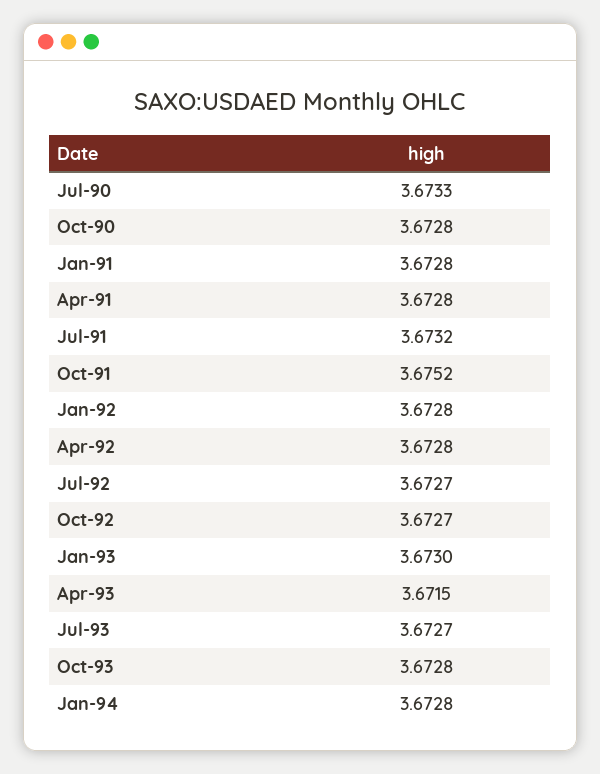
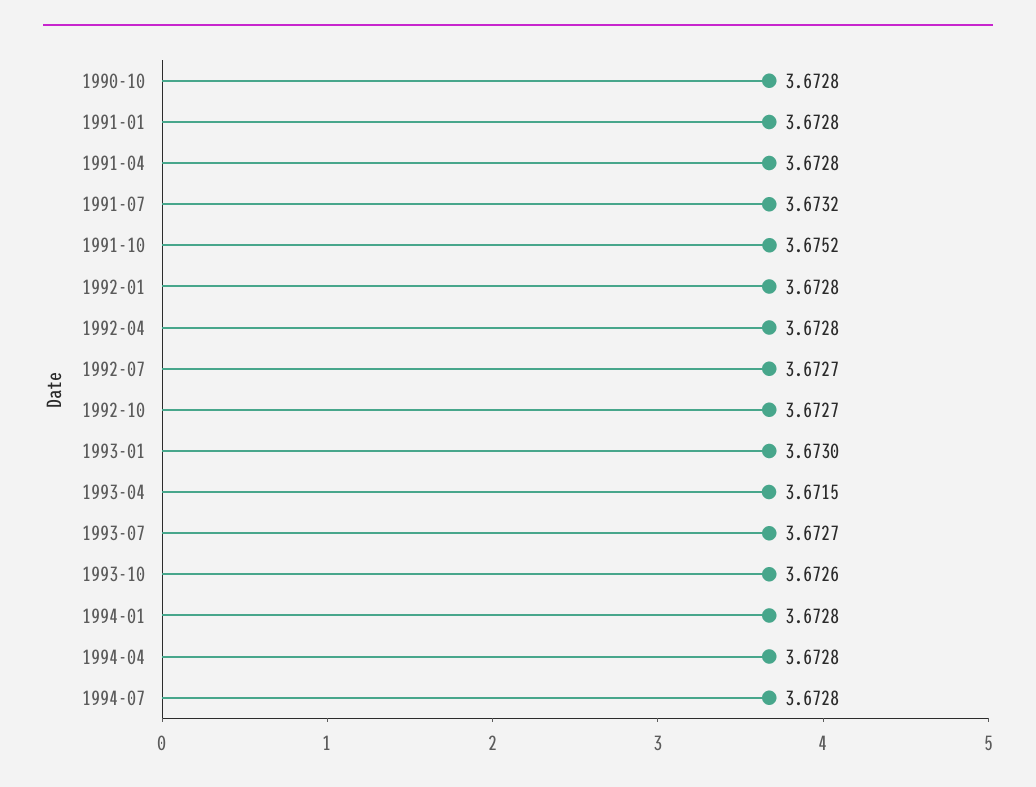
Jul-90: 3.6733 -> none
Oct-93: 3.6728 -> 3.6726
1994-04: none -> 3.6728
1994-07: none -> 3.6728

